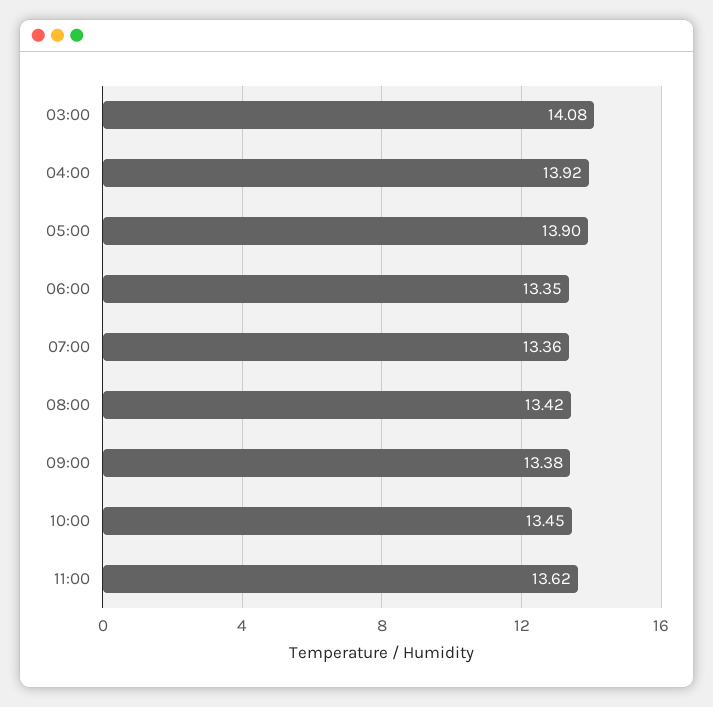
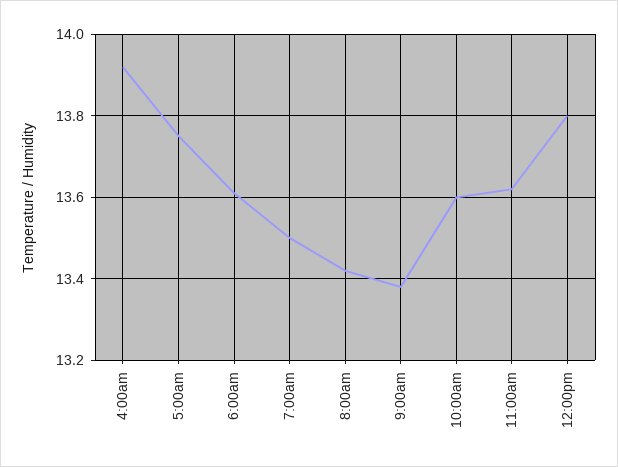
03:00: 14.08 -> none
05:00: 13.9 -> 13.75
06:00: 13.35 -> 13.6
07:00: 13.36 -> 13.5
10:00: 13.45 -> 13.6
12:00pm: none -> 13.8

